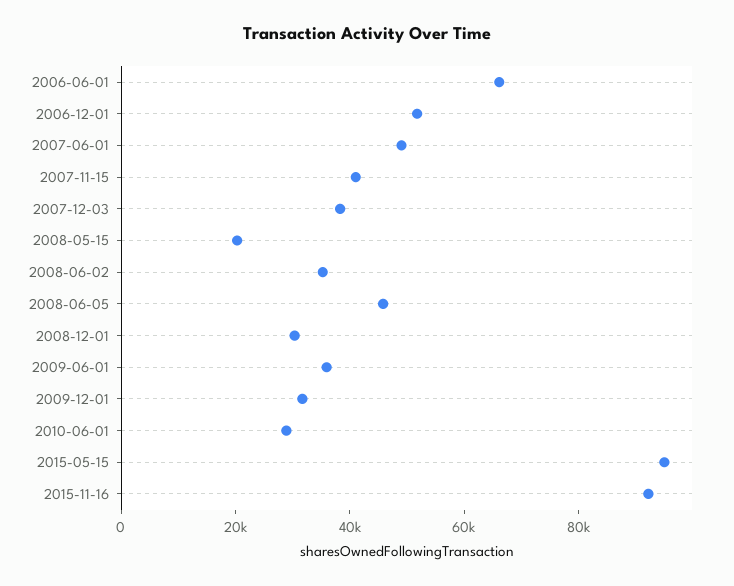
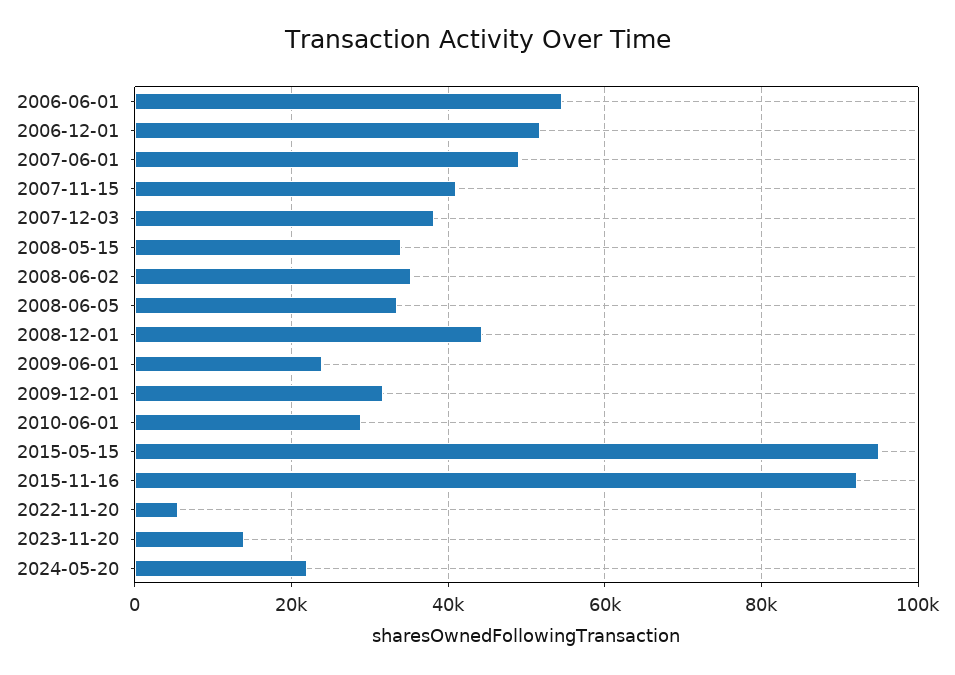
2006-06-01: 65000 -> 54000
2008-05-15: 20000 -> 34000
2008-06-05: 45000 -> 34000
2008-12-01: 30000 -> 44000
2009-06-01: 35000 -> 24000
2022-11-20: none -> 6000
2023-11-20: none -> 14000
2024-05-20: none -> 22000

